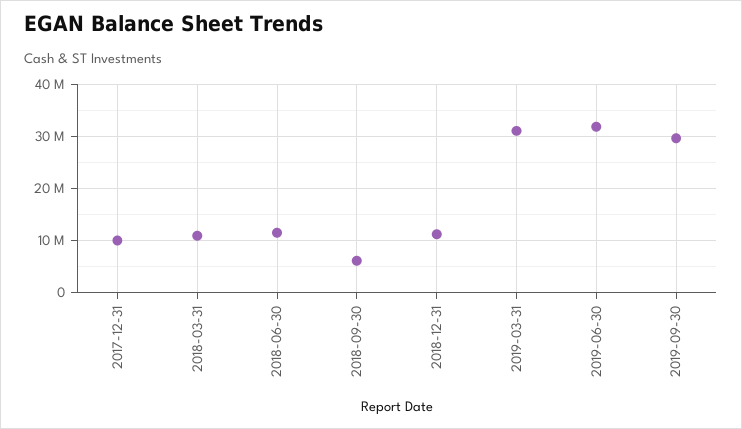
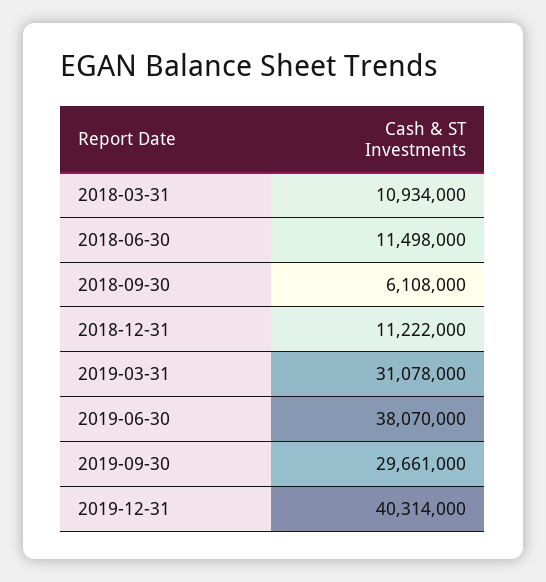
2017-12-31: 10000000 -> none
2019-06-30: 32000000 -> 38070000
2019-12-31: none -> 40314000

